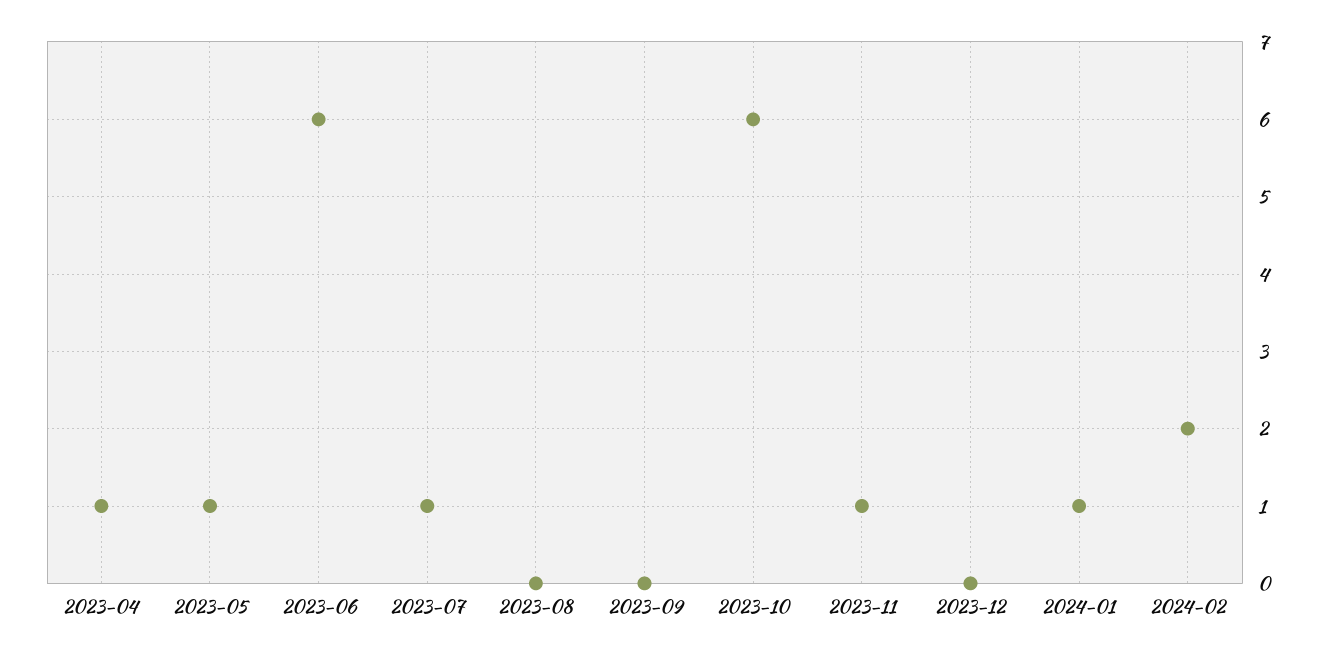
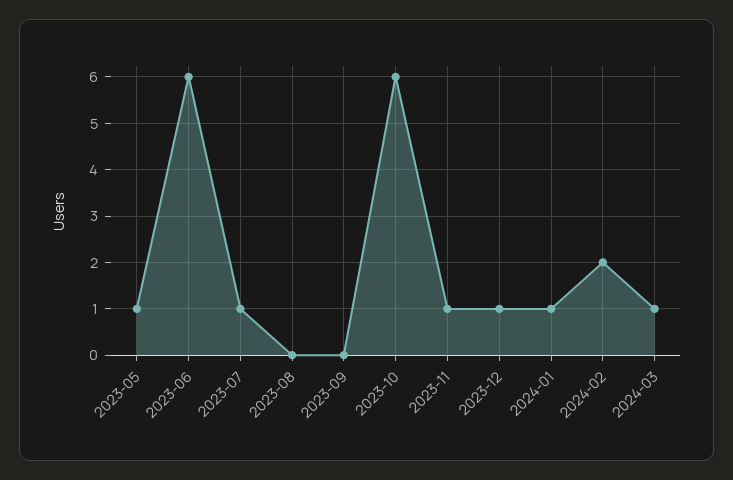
2023-04: 1 -> none
2023-12: 0 -> 1
2024-03: none -> 1

